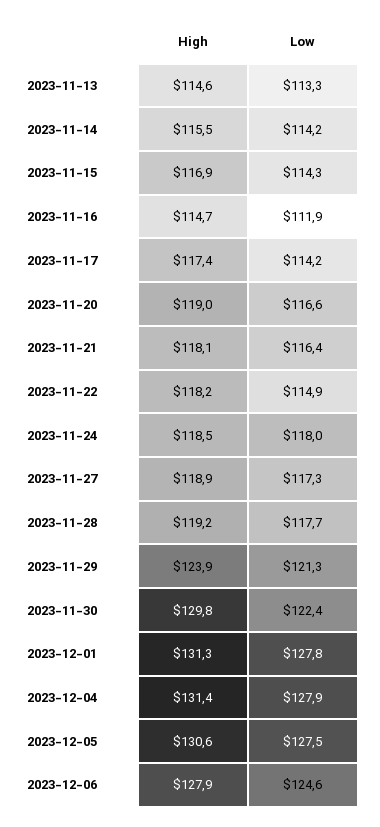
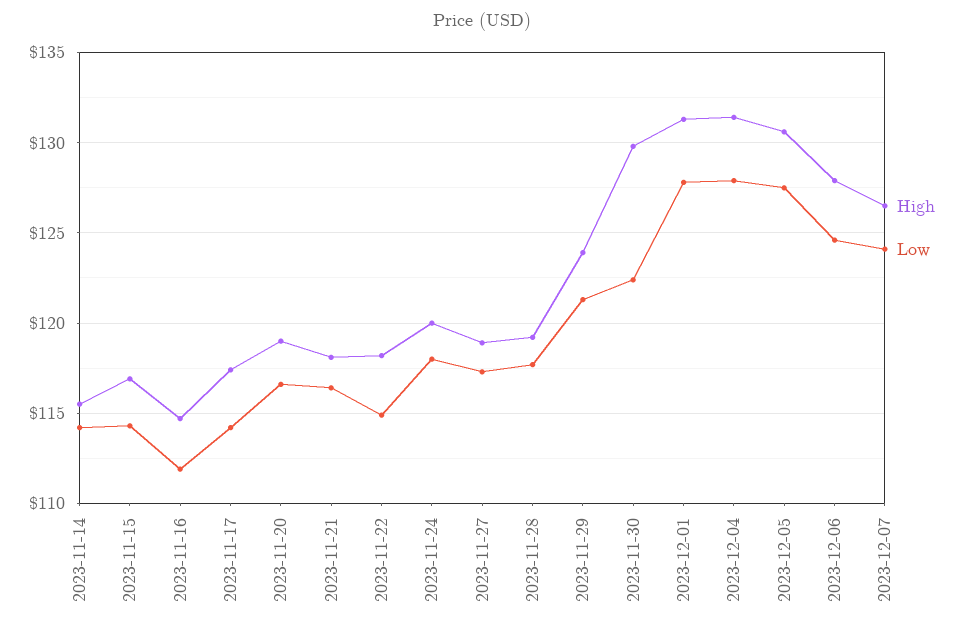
High, 2023-11-13: 114.6 -> none
Low, 2023-11-13: 113.3 -> none
High, 2023-11-24: 118.5 -> 120
High, 2023-12-07: none -> 126.5
Low, 2023-12-07: none -> 124

